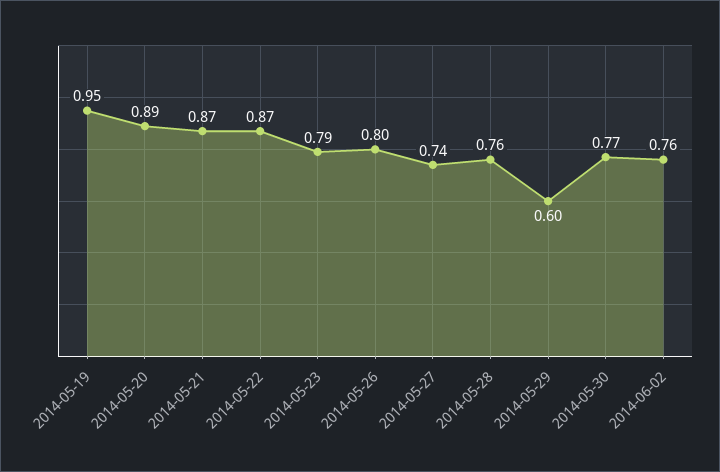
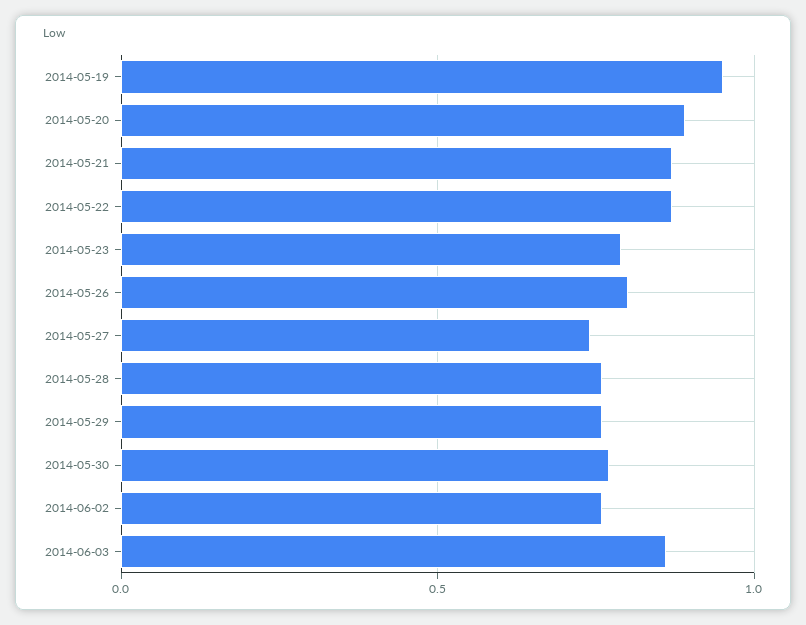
2014-05-29: 0.6 -> 0.75
2014-06-03: none -> 0.85

